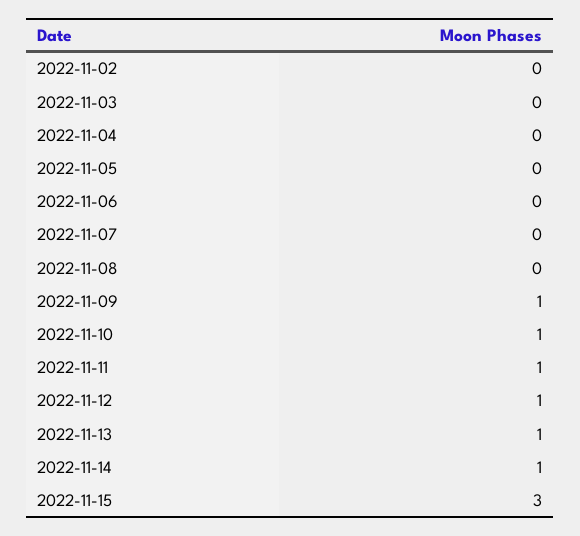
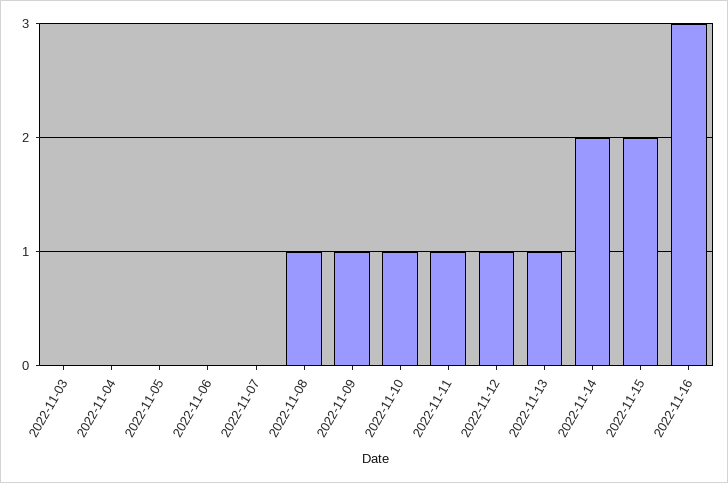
2022-11-02: 0 -> none
2022-11-08: 0 -> 1
2022-11-14: 1 -> 2
2022-11-15: 3 -> 2
2022-11-16: none -> 3

